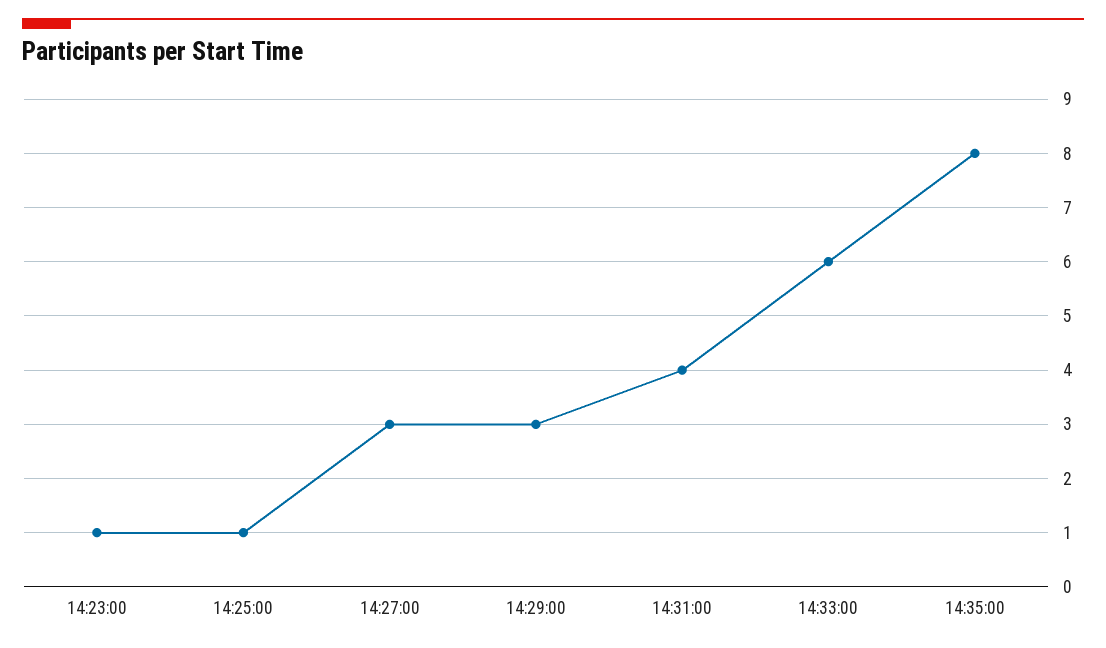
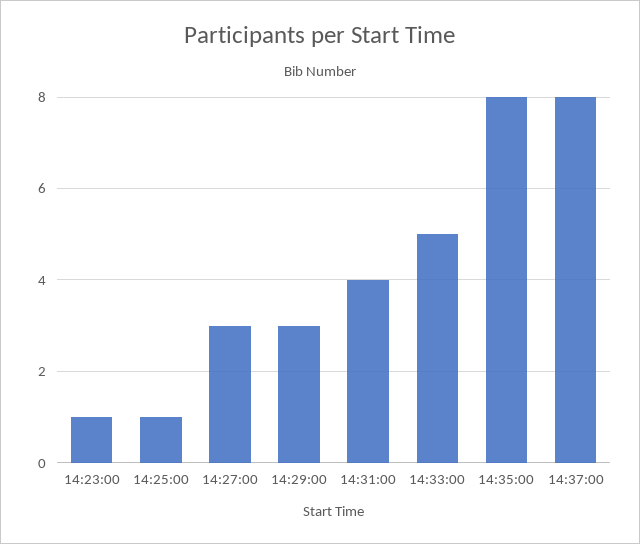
14:33:00: 6 -> 5
14:37:00: none -> 8

